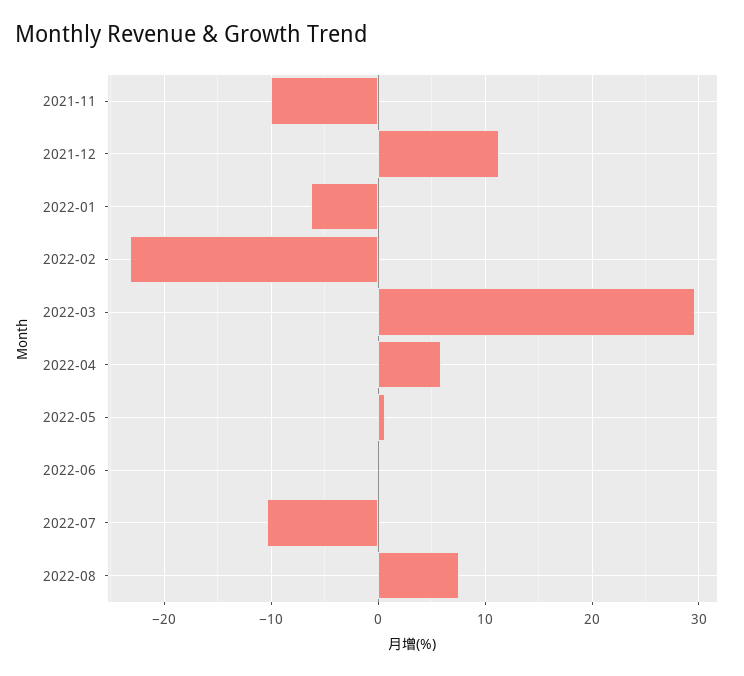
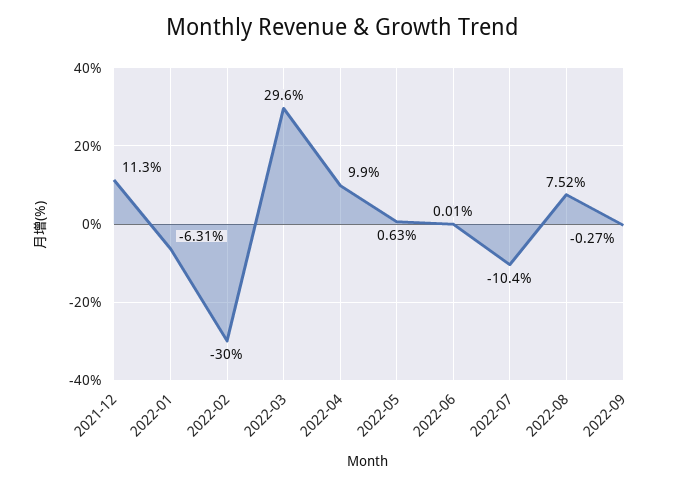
2021-11: -10 -> none
2022-02: -23 -> -30
2022-04: 6 -> 9.9
2022-09: none -> -0.27

